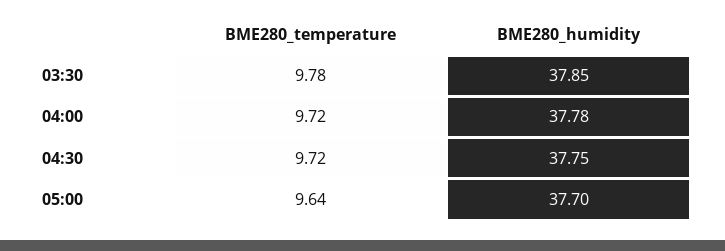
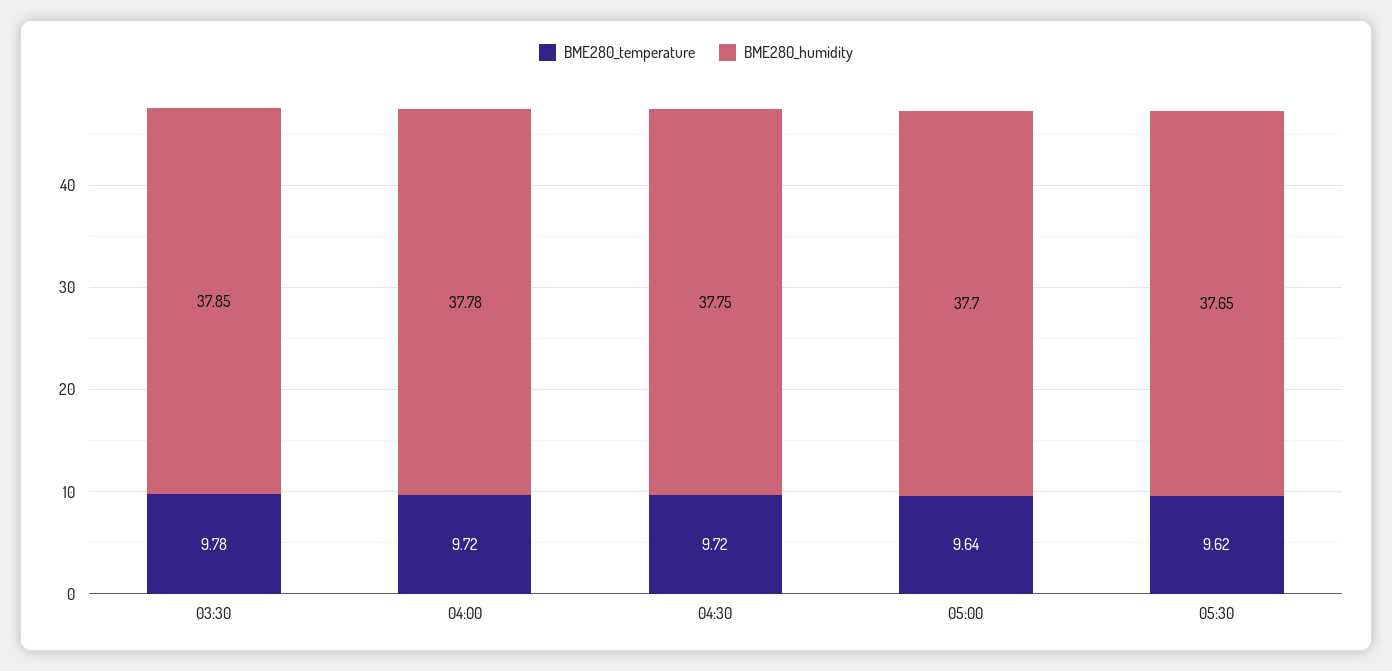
BME280_temperature, 05:30: none -> 9.62
BME280_humidity, 05:30: none -> 37.65

